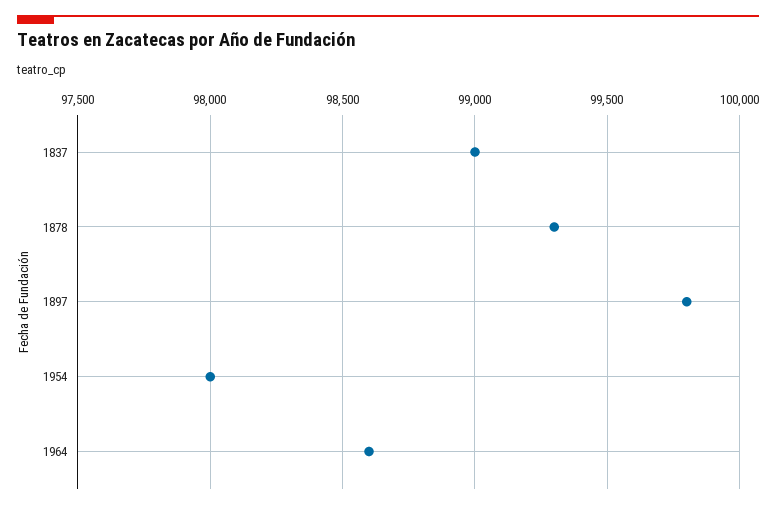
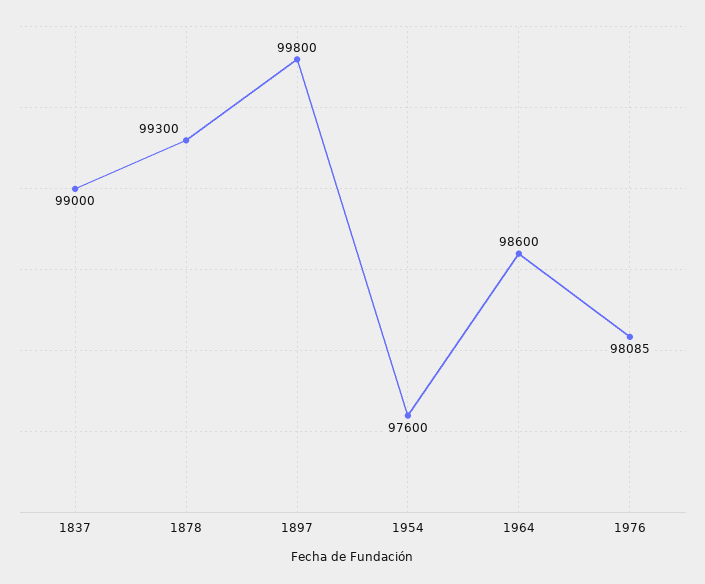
1954: 98000 -> 97600
1976: none -> 98085

